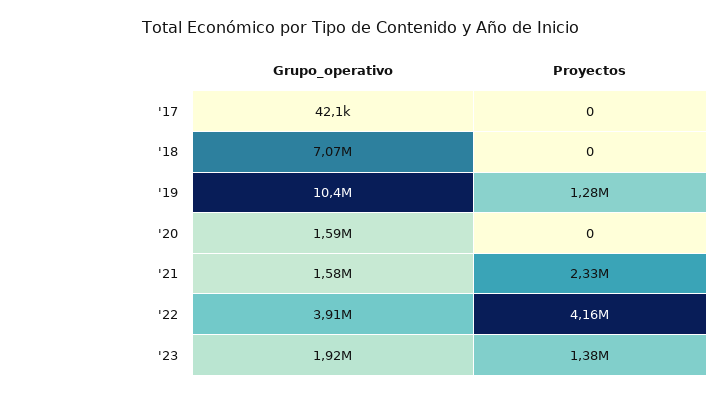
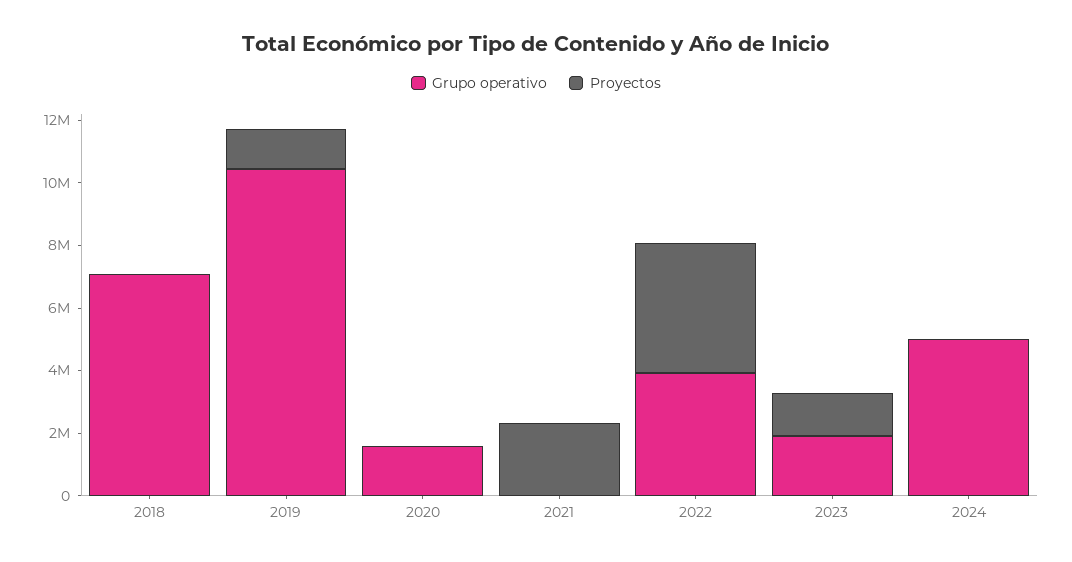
Grupo_operativo, '17: 42100 -> none
Proyectos, '17: 0 -> none
Grupo_operativo, '21: 1580000 -> 0
Grupo_operativo, 2024: none -> 5000000
Proyectos, 2024: none -> 0

